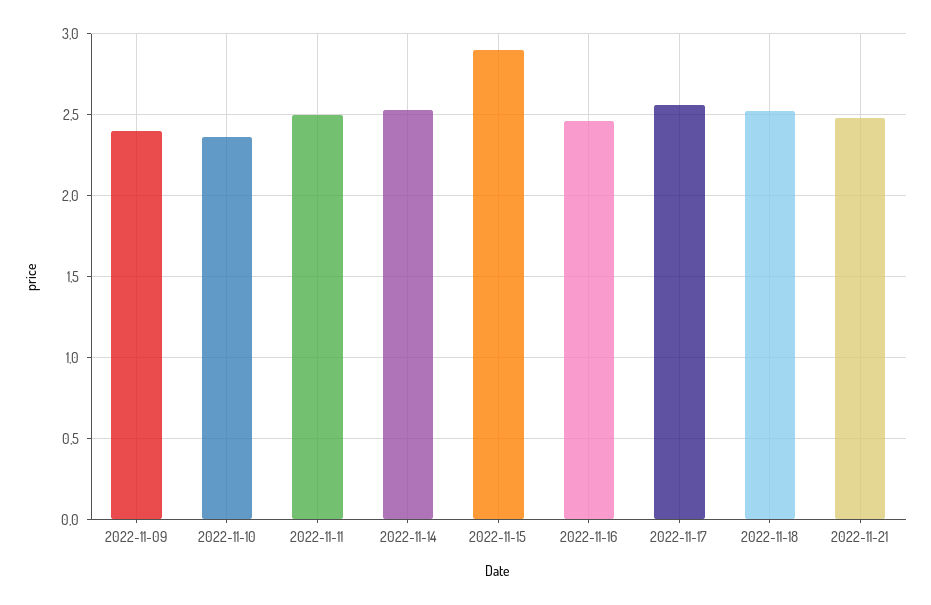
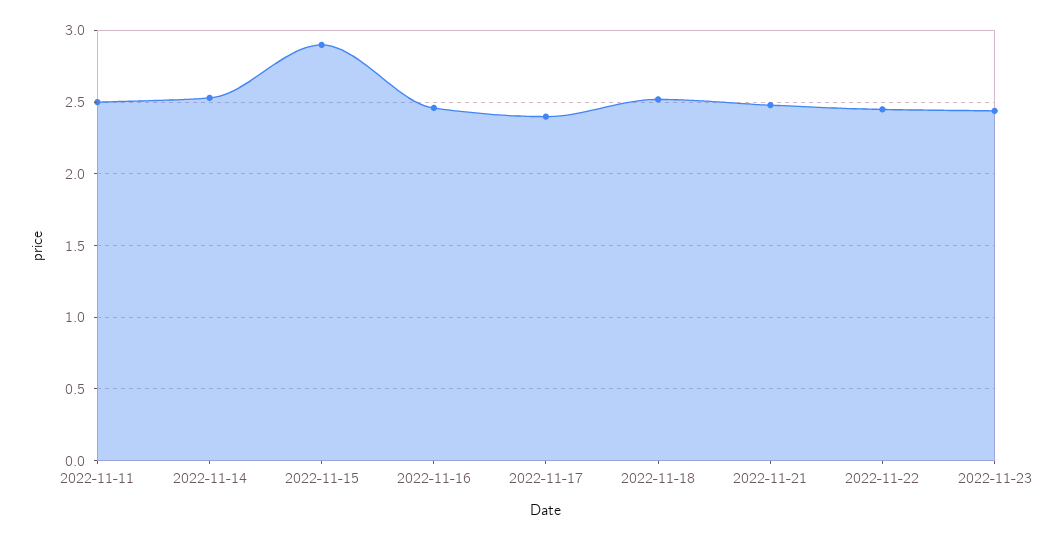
2022-11-09: 2.4 -> none
2022-11-10: 2.35 -> none
2022-11-17: 2.55 -> 2.4
2022-11-22: none -> 2.45
2022-11-23: none -> 2.45

